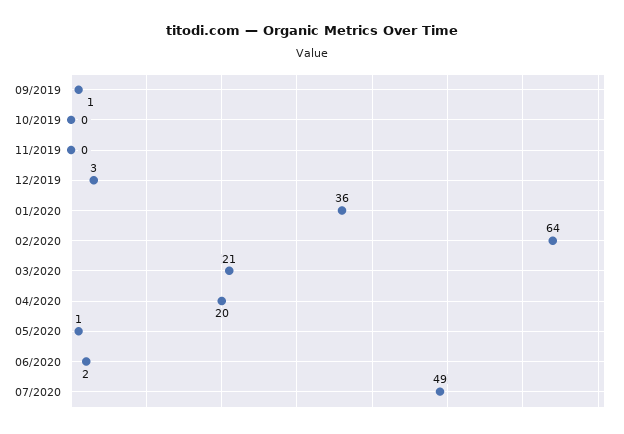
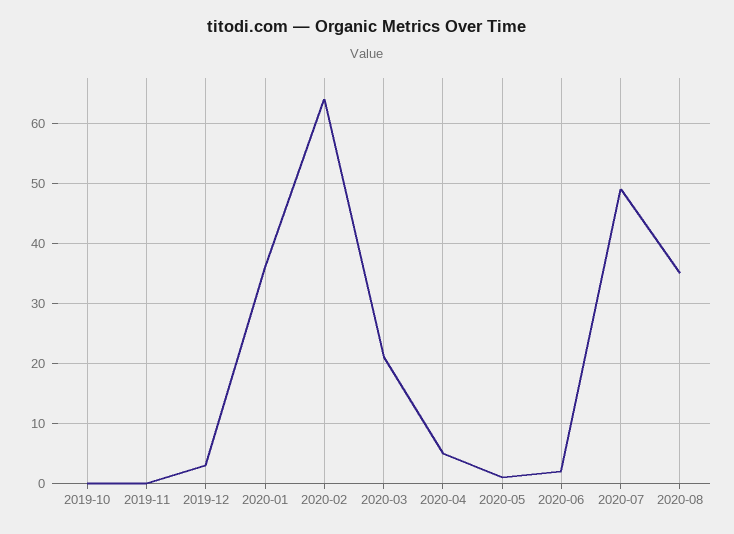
09/2019: 1 -> none
04/2020: 20 -> 5
2020-08: none -> 35

